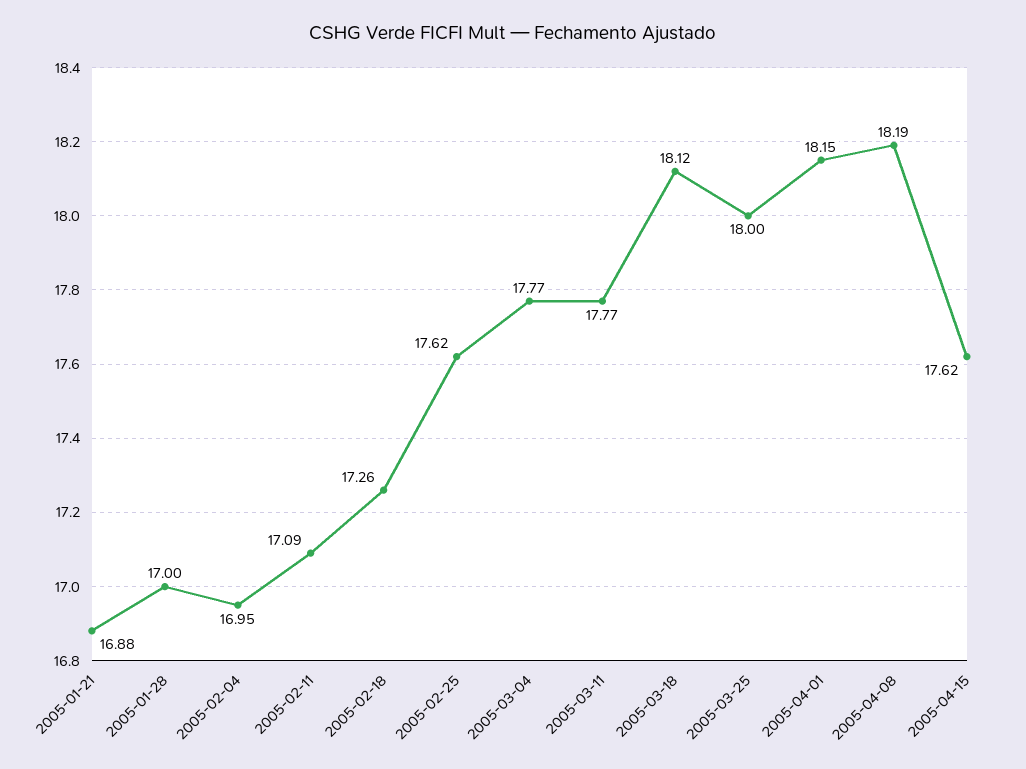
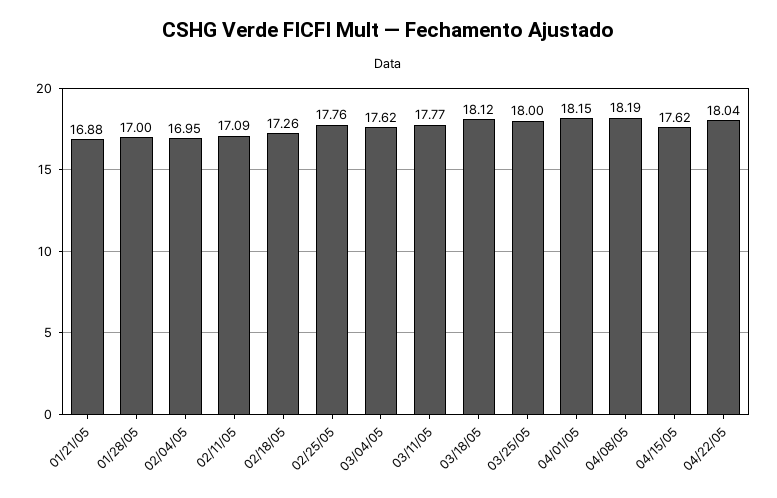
2005-02-25: 17.62 -> 17.76
2005-03-04: 17.77 -> 17.62
04/22/05: none -> 18.04

